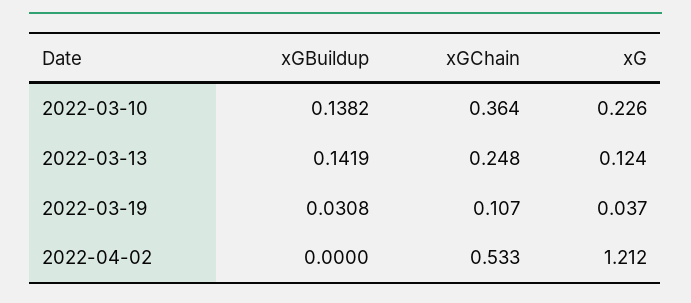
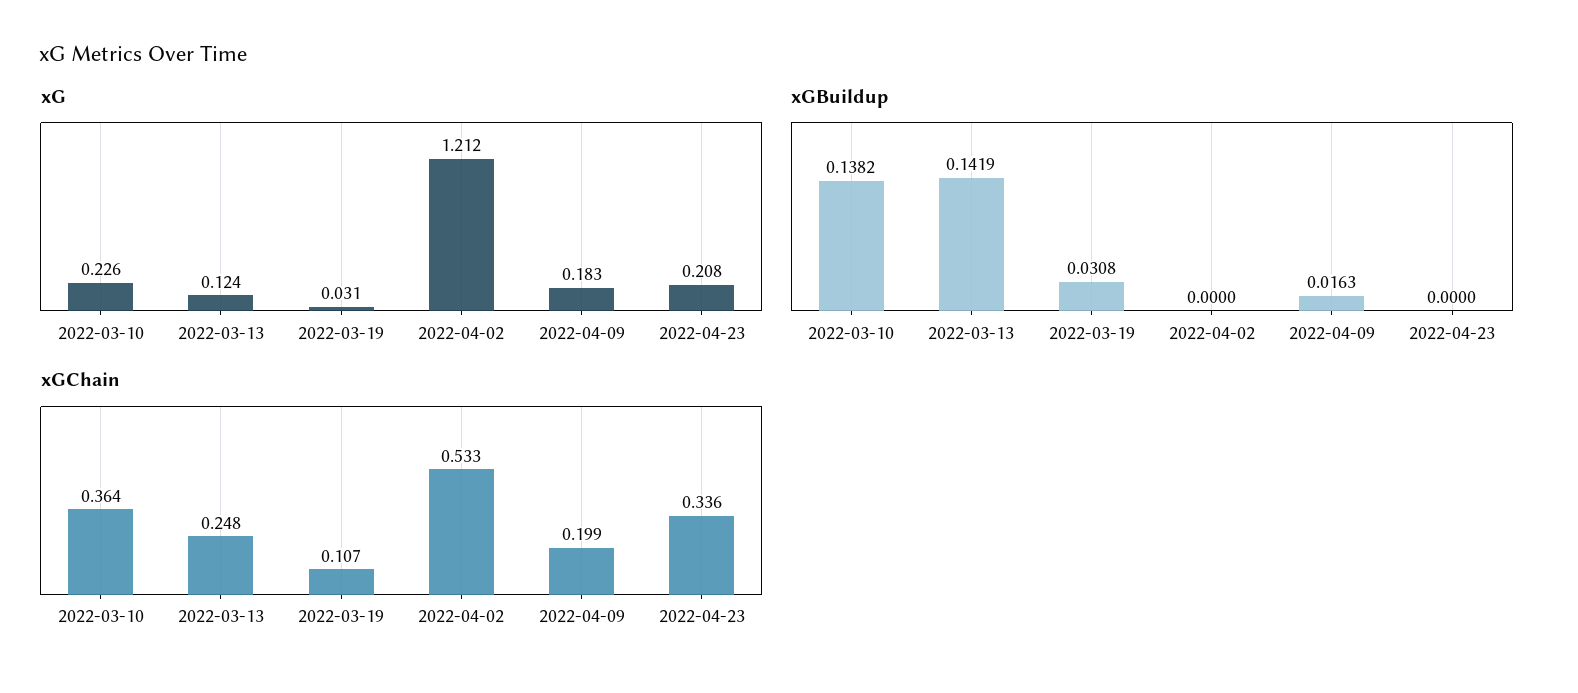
xG, 2022-03-19: 0.037 -> 0.031
xG, 2022-04-09: none -> 0.183
xG, 2022-04-23: none -> 0.208
xGBuildup, 2022-04-09: none -> 0.0163
xGBuildup, 2022-04-23: none -> 0
xGChain, 2022-04-09: none -> 0.199
xGChain, 2022-04-23: none -> 0.336

